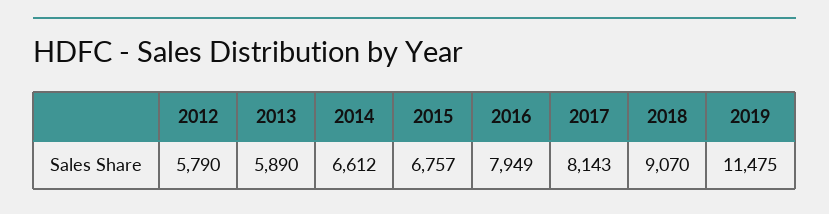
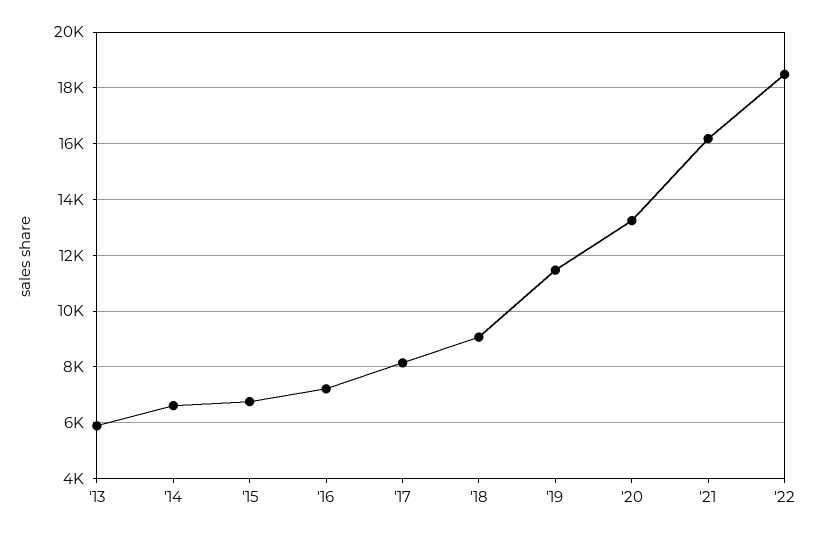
2012: 5790 -> none
2016: 7949 -> 7250
'20: none -> 13250
'21: none -> 16250
'22: none -> 18500

